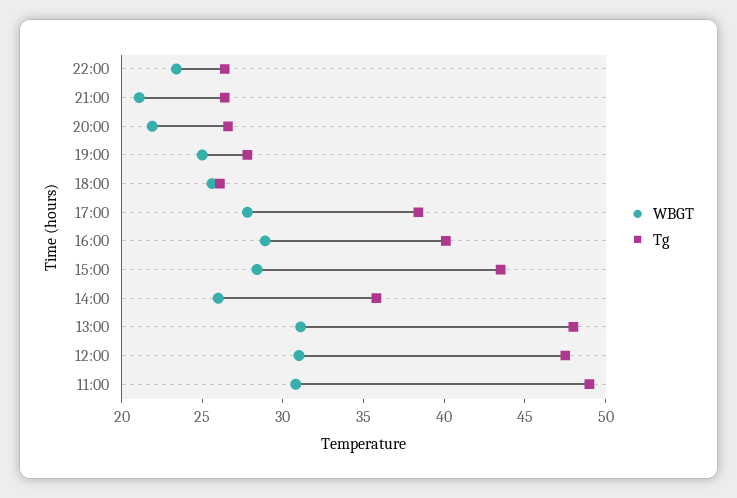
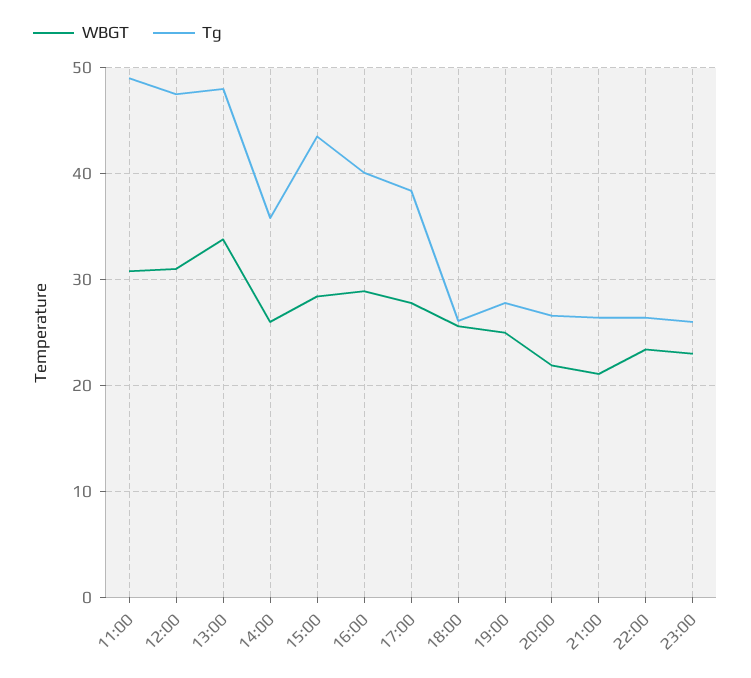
WBGT, 13:00: 31 -> 34
WBGT, 23:00: none -> 23
Tg, 23:00: none -> 26

